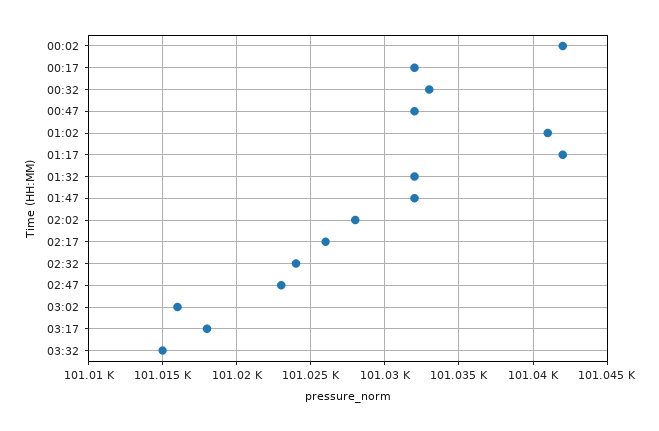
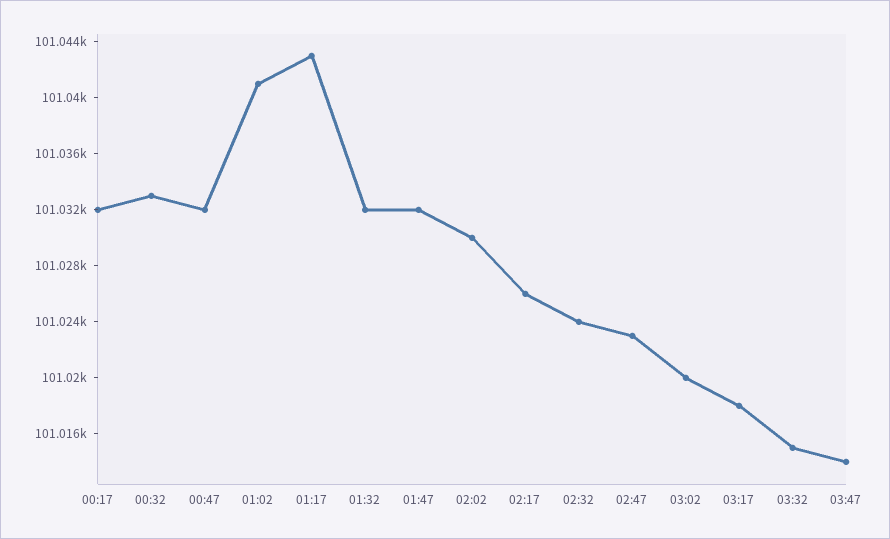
00:02: 101042 -> none
01:17: 101042 -> 101043
02:02: 101028 -> 101030
03:02: 101016 -> 101020
03:47: none -> 101014

